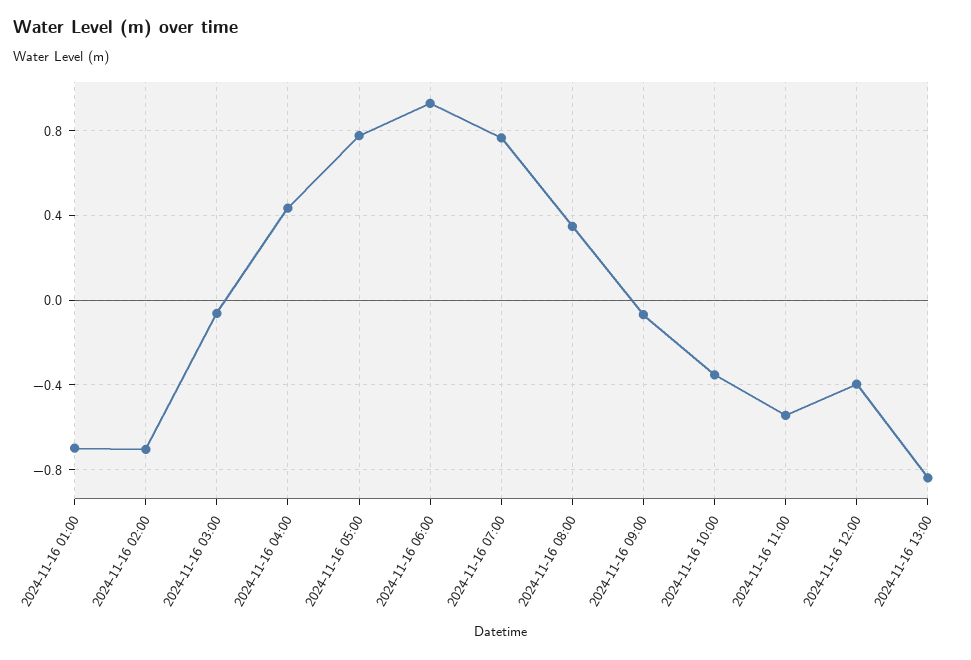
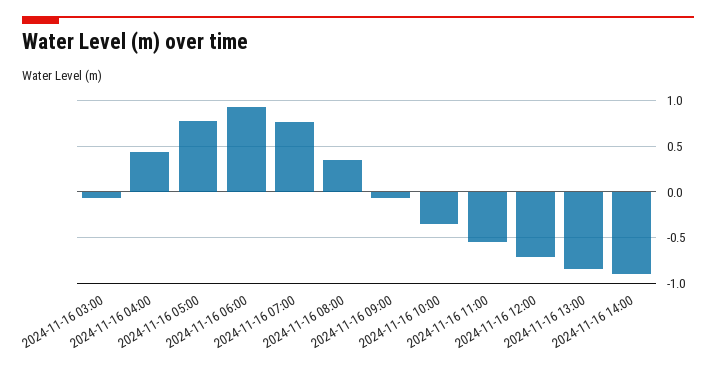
2024-11-16 01:00: -0.7 -> none
2024-11-16 02:00: -0.7 -> none
2024-11-16 12:00: -0.4 -> -0.7
2024-11-16 14:00: none -> -0.9

